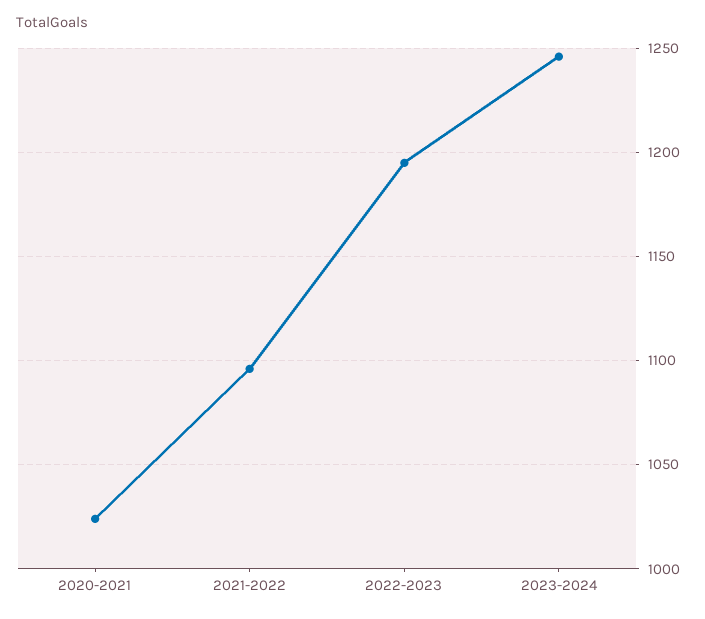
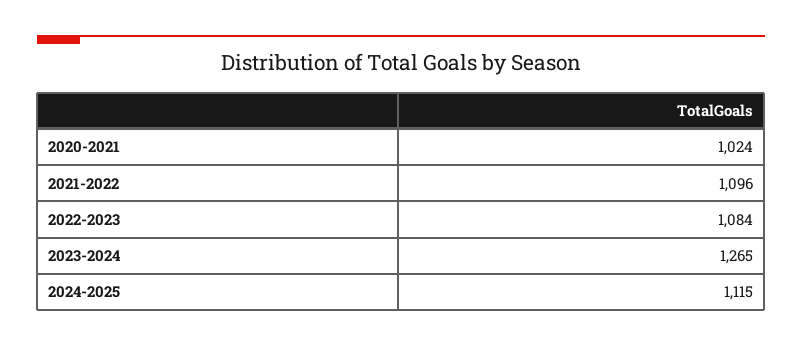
2022-2023: 1195 -> 1084
2023-2024: 1245 -> 1265
2024-2025: none -> 1115

